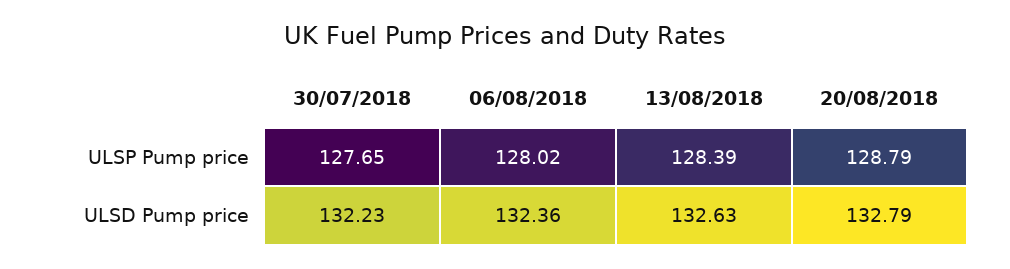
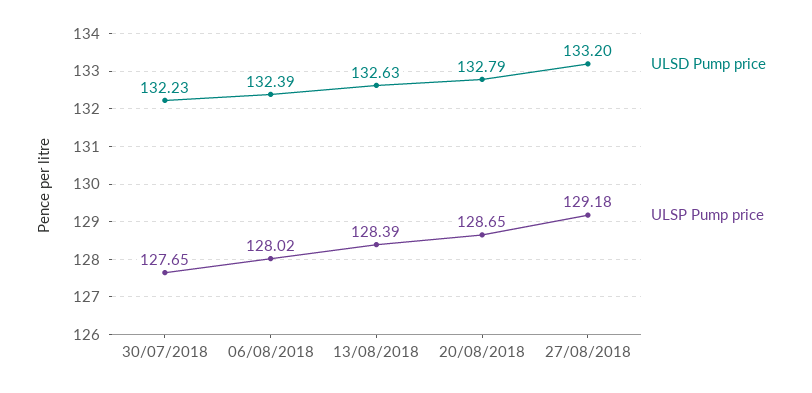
ULSP Pump price, 20/08/2018: 128.79 -> 128.65
ULSD Pump price, 06/08/2018: 132.36 -> 132.39
ULSD Pump price, 27/08/2018: none -> 133.2
ULSP Pump price, 27/08/2018: none -> 129.18

